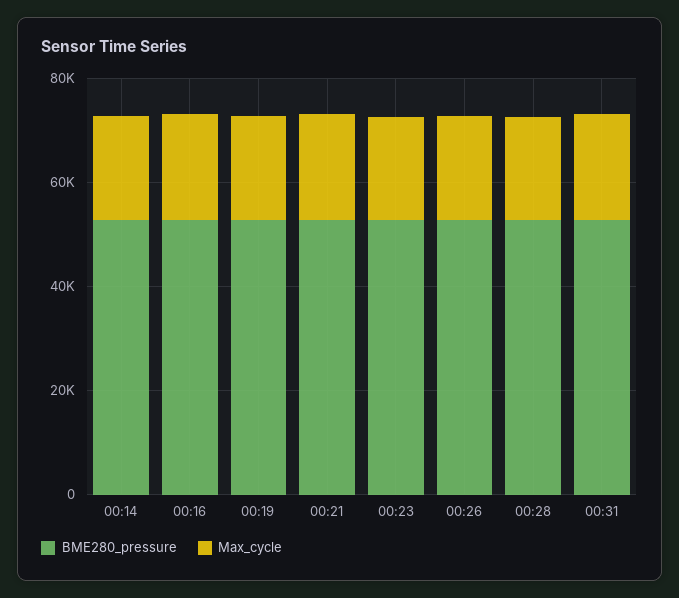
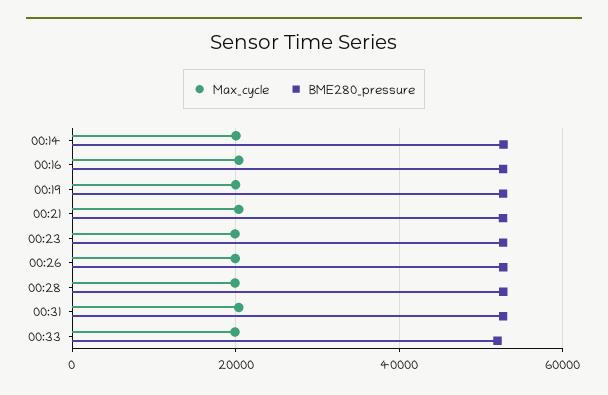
Max_cycle, 00:33: none -> 20000
BME280_pressure, 00:33: none -> 52000

